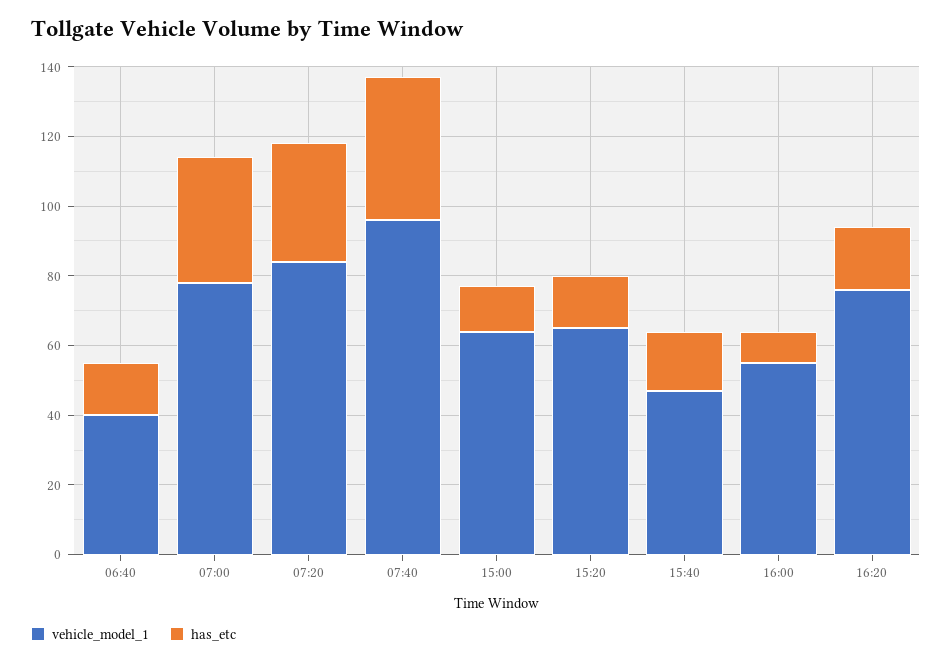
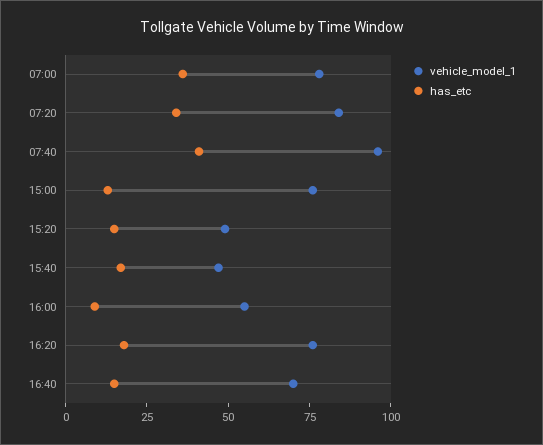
vehicle_model_1, 06:40: 40 -> none
has_etc, 06:40: 15 -> none
vehicle_model_1, 15:00: 65 -> 75
vehicle_model_1, 15:20: 65 -> 50
vehicle_model_1, 16:40: none -> 70
has_etc, 16:40: none -> 15

